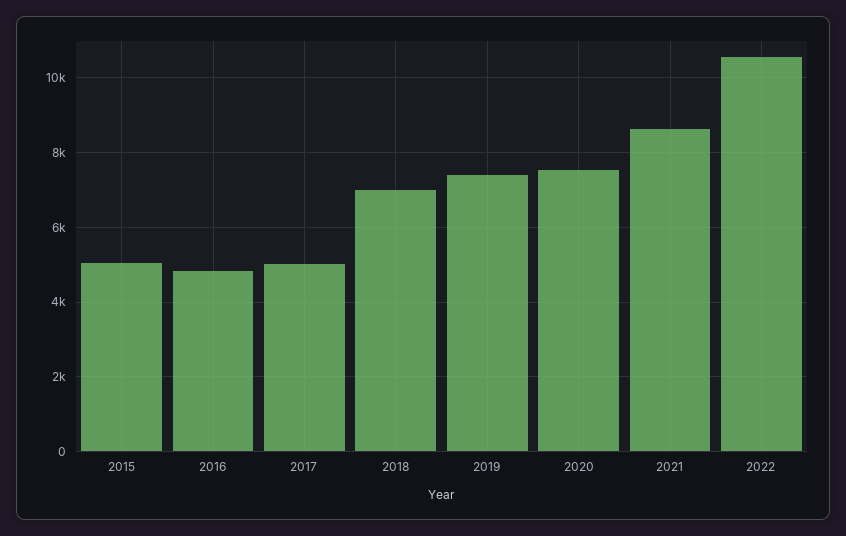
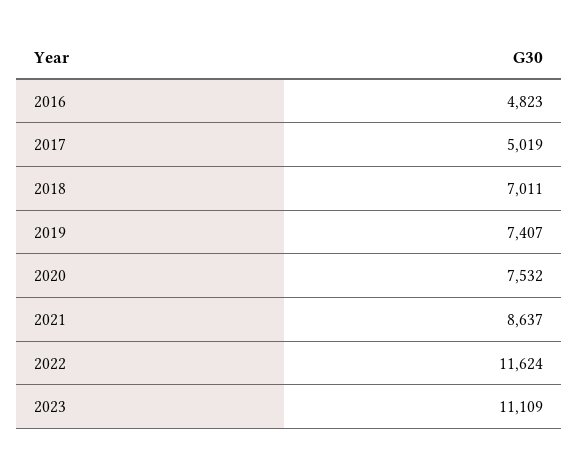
2015: 5000 -> none
2022: 10600 -> 11624
2023: none -> 11109

